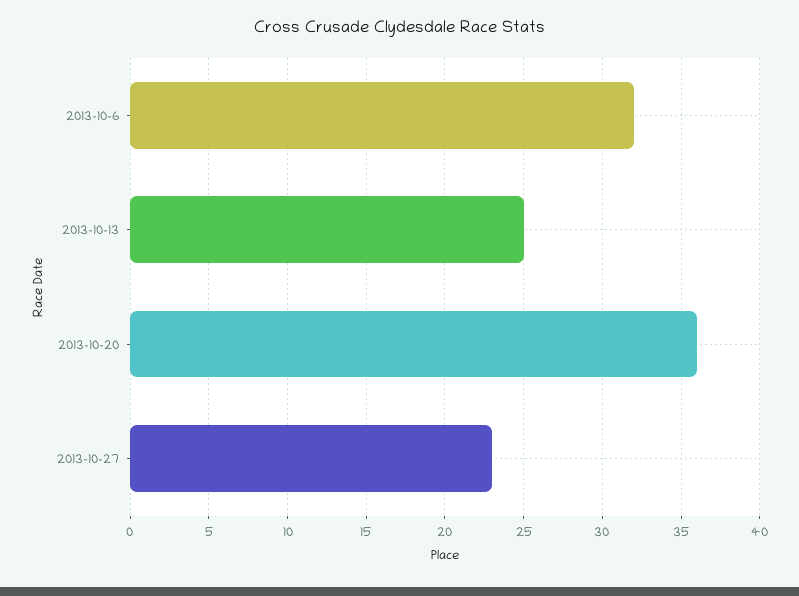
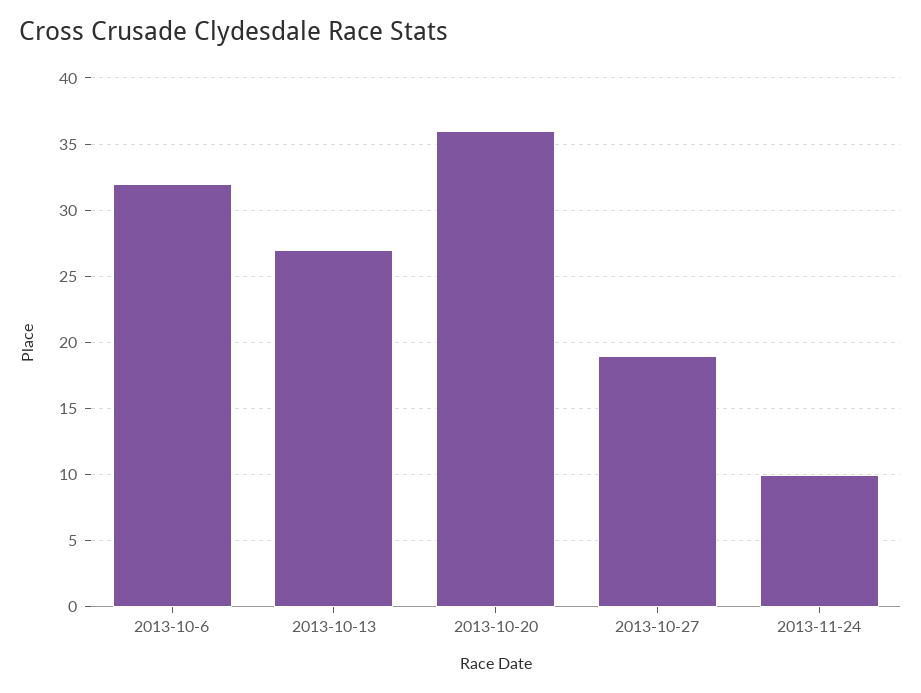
2013-10-13: 25 -> 27
2013-10-27: 23 -> 19
2013-11-24: none -> 10

